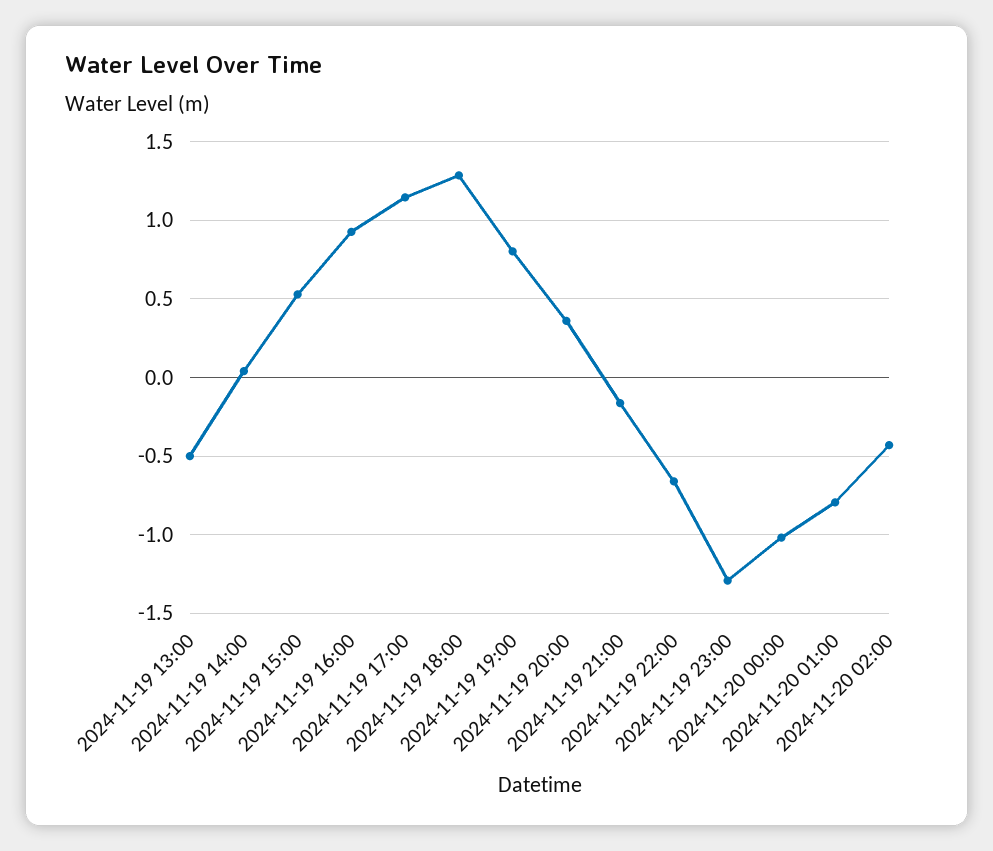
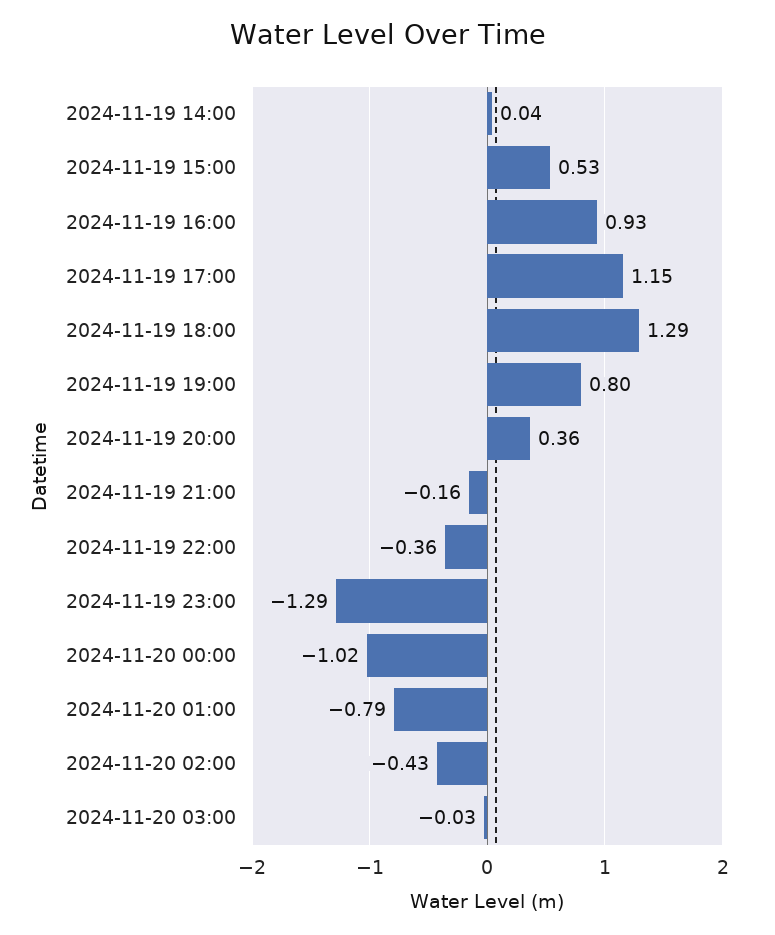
2024-11-19 13:00: -0.5 -> none
2024-11-19 22:00: -0.65 -> -0.36
2024-11-20 03:00: none -> -0.03

